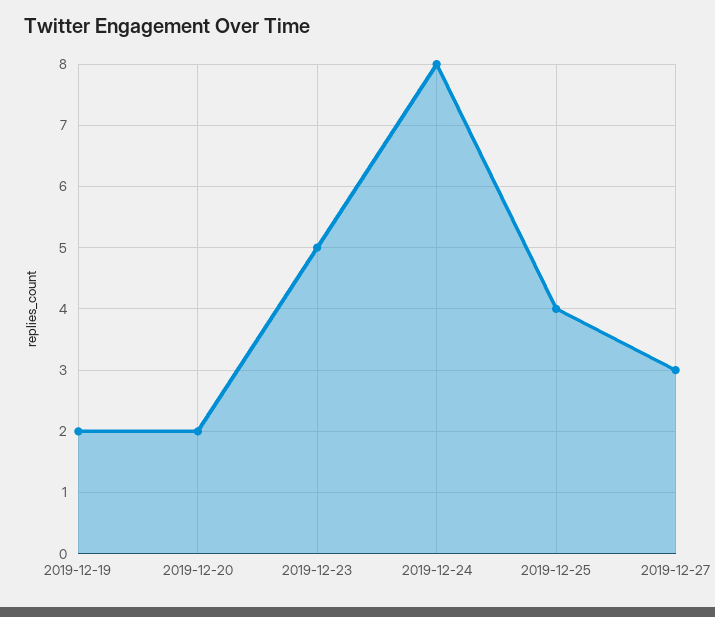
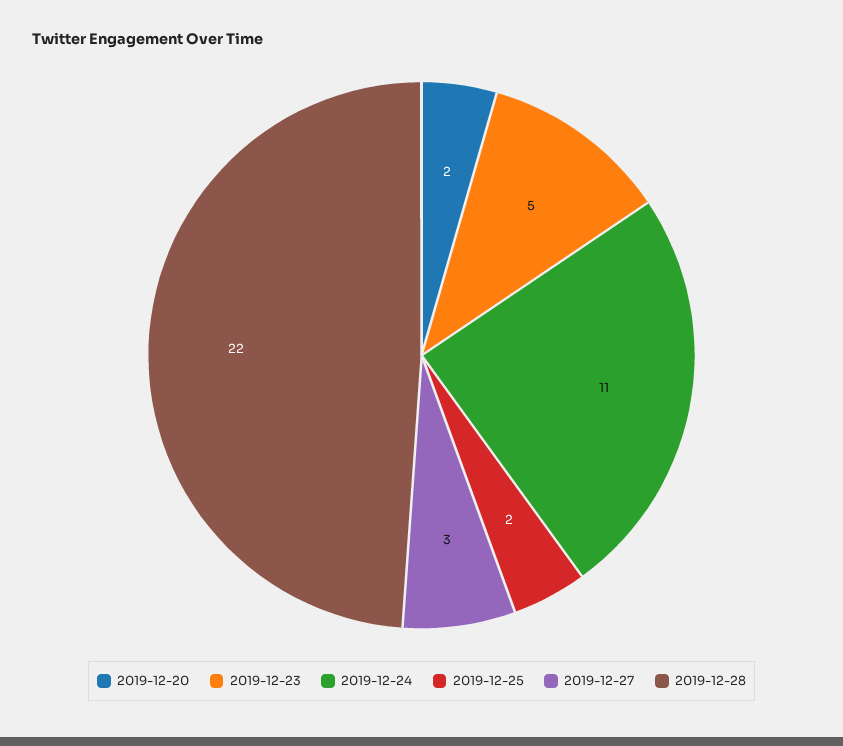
2019-12-19: 2 -> none
2019-12-24: 8 -> 11
2019-12-25: 4 -> 2
2019-12-28: none -> 22

